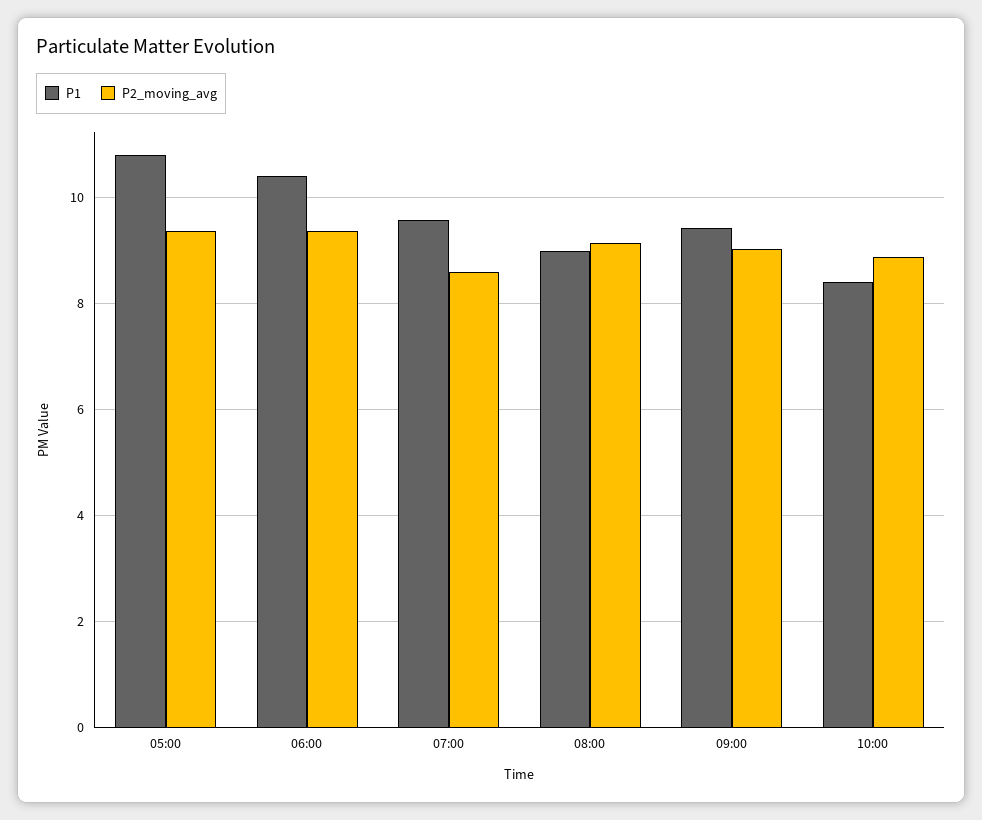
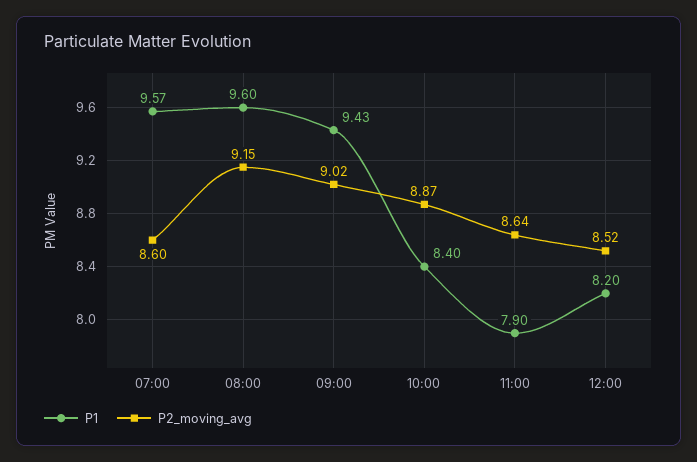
P1, 05:00: 10.8 -> none
P2_moving_avg, 05:00: 9.4 -> none
P1, 06:00: 10.4 -> none
P2_moving_avg, 06:00: 9.4 -> none
P1, 08:00: 9 -> 9.6
P1, 11:00: none -> 7.9
P2_moving_avg, 11:00: none -> 8.64
P1, 12:00: none -> 8.2
P2_moving_avg, 12:00: none -> 8.52

